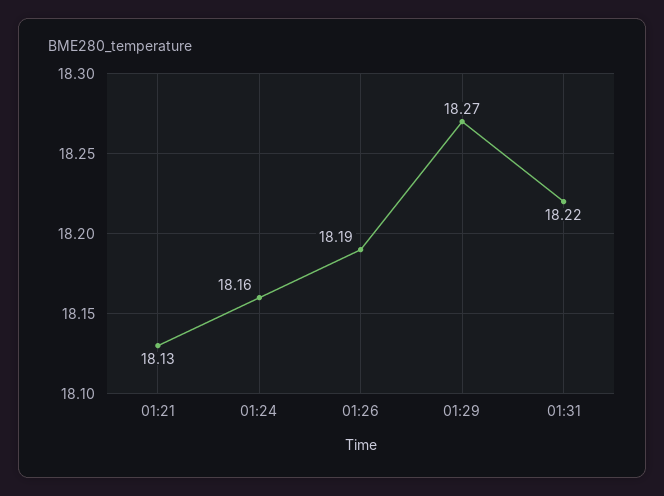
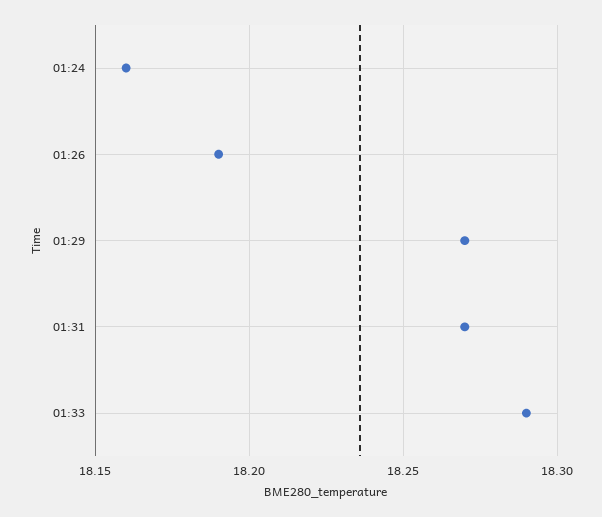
01:21: 18.13 -> none
01:31: 18.22 -> 18.27
01:33: none -> 18.29

